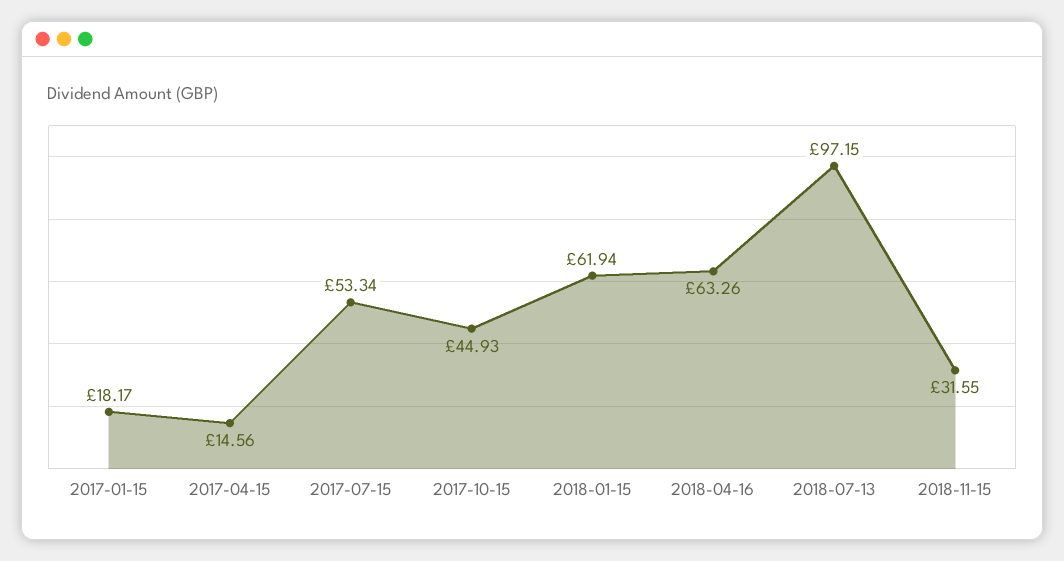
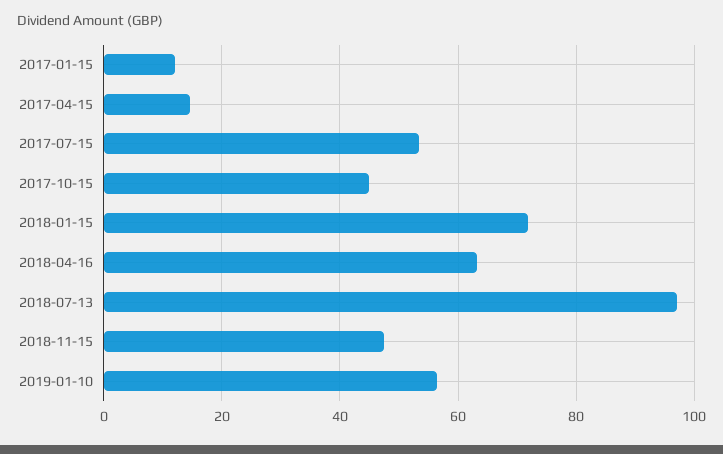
2017-01-15: 18.17 -> 12
2018-01-15: 61.94 -> 72
2018-11-15: 31.55 -> 48
2019-01-10: none -> 56

